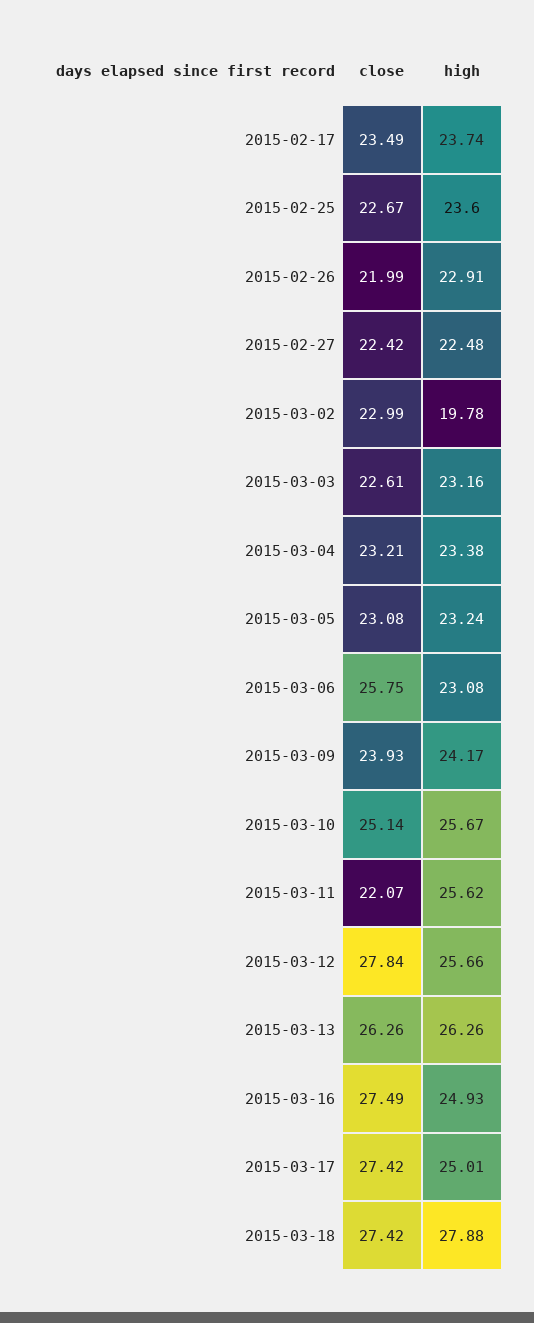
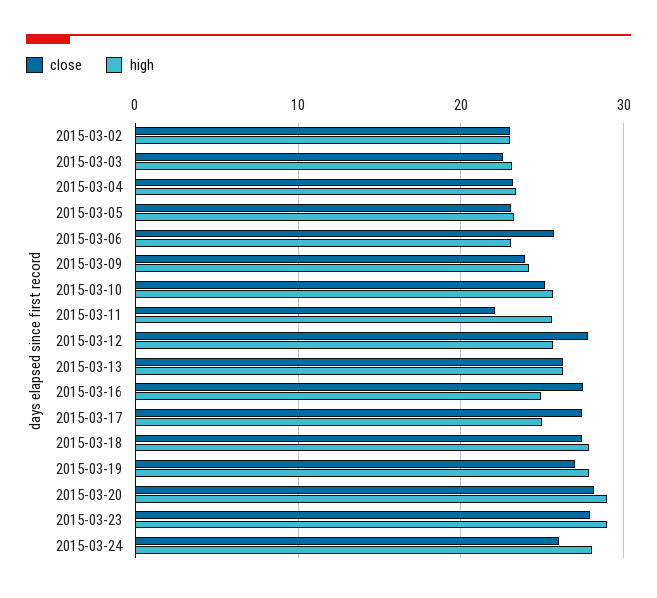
close, 2015-02-17: 23.49 -> none
high, 2015-02-17: 23.74 -> none
close, 2015-02-25: 22.67 -> none
high, 2015-02-25: 23.6 -> none
close, 2015-02-26: 21.99 -> none
high, 2015-02-26: 22.91 -> none
close, 2015-02-27: 22.42 -> none
high, 2015-02-27: 22.48 -> none
high, 2015-03-02: 19.78 -> 23
close, 2015-03-19: none -> 27
high, 2015-03-19: none -> 28
close, 2015-03-20: none -> 28
high, 2015-03-20: none -> 29
close, 2015-03-23: none -> 28
high, 2015-03-23: none -> 29
close, 2015-03-24: none -> 26
high, 2015-03-24: none -> 28

